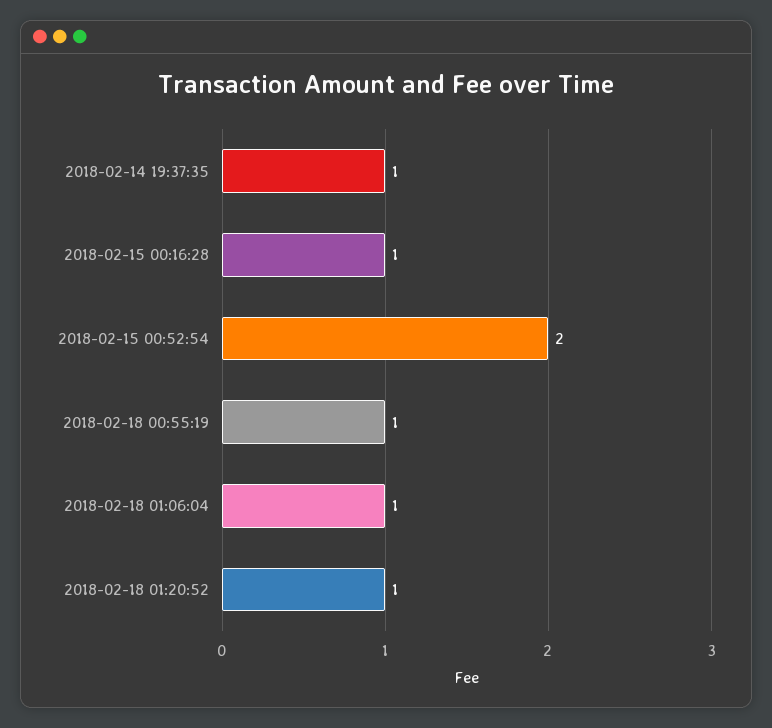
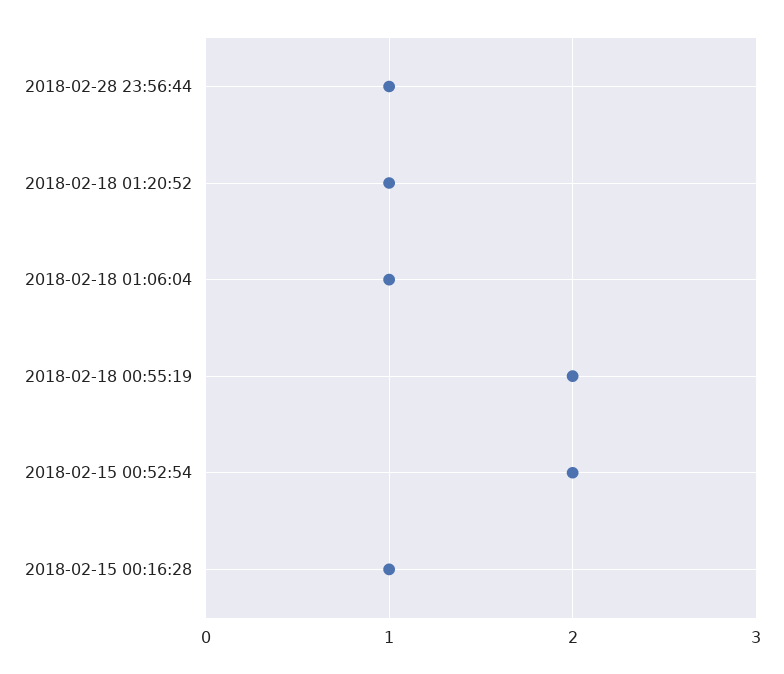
2018-02-14 19:37:35: 1 -> none
2018-02-18 00:55:19: 1 -> 2
2018-02-28 23:56:44: none -> 1

